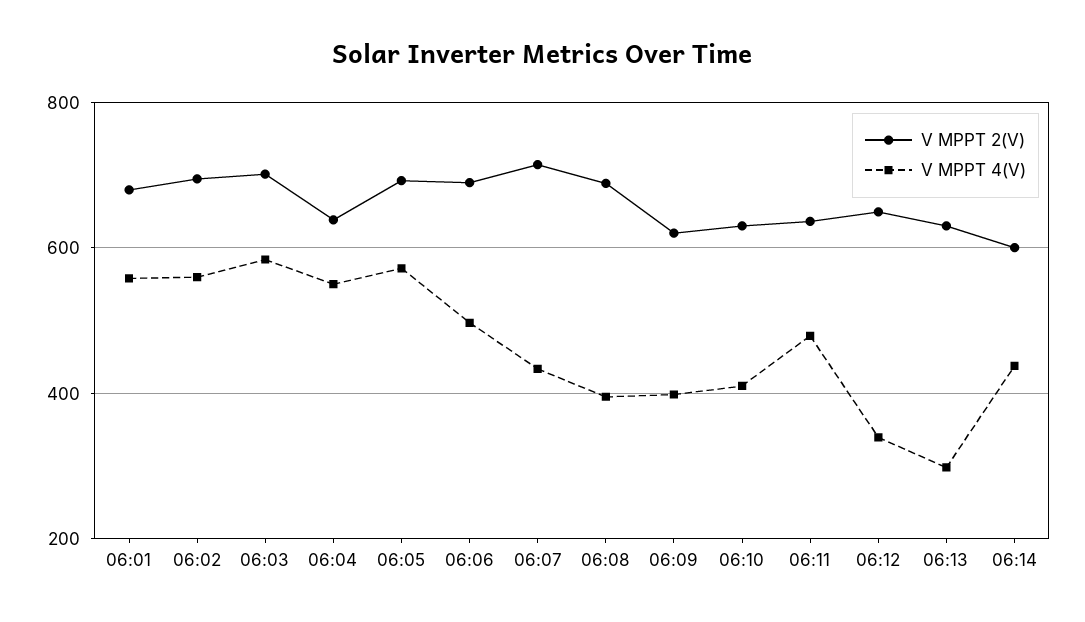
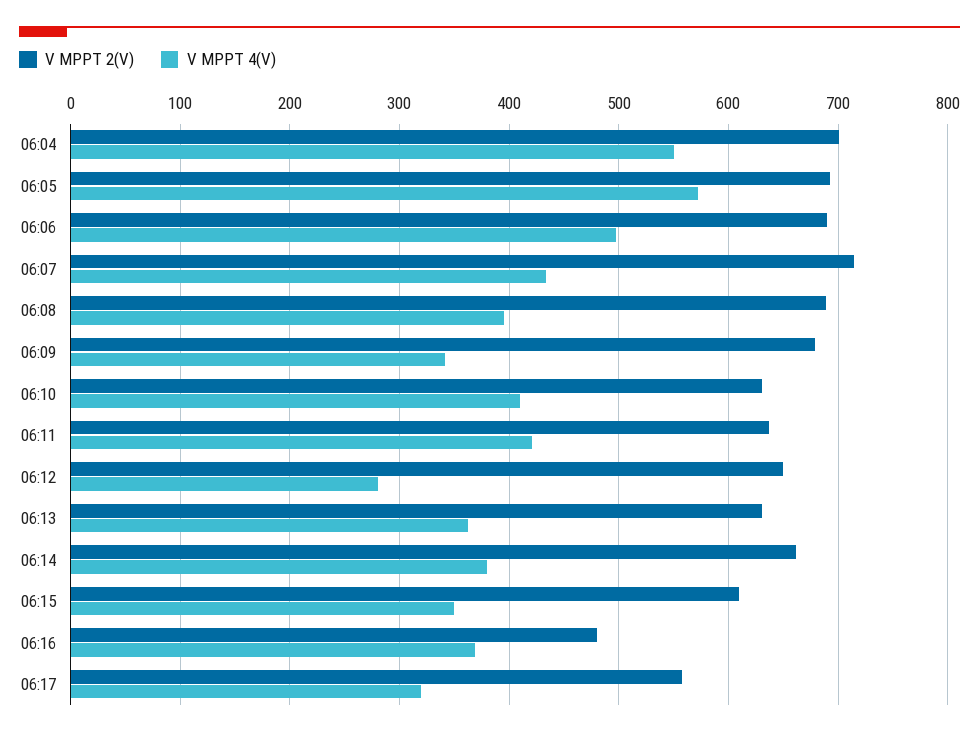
V MPPT 2(V), 06:01: 680 -> none
V MPPT 4(V), 06:01: 560 -> none
V MPPT 2(V), 06:02: 700 -> none
V MPPT 4(V), 06:02: 560 -> none
V MPPT 2(V), 06:03: 700 -> none
V MPPT 4(V), 06:03: 580 -> none
V MPPT 2(V), 06:04: 640 -> 700
V MPPT 2(V), 06:09: 620 -> 680
V MPPT 4(V), 06:09: 400 -> 340
V MPPT 4(V), 06:11: 480 -> 420
V MPPT 4(V), 06:12: 340 -> 280
V MPPT 4(V), 06:13: 300 -> 360
V MPPT 2(V), 06:14: 600 -> 660
V MPPT 4(V), 06:14: 440 -> 380
V MPPT 2(V), 06:15: none -> 610
V MPPT 4(V), 06:15: none -> 350
V MPPT 2(V), 06:16: none -> 480
V MPPT 4(V), 06:16: none -> 370
V MPPT 2(V), 06:17: none -> 560
V MPPT 4(V), 06:17: none -> 320

